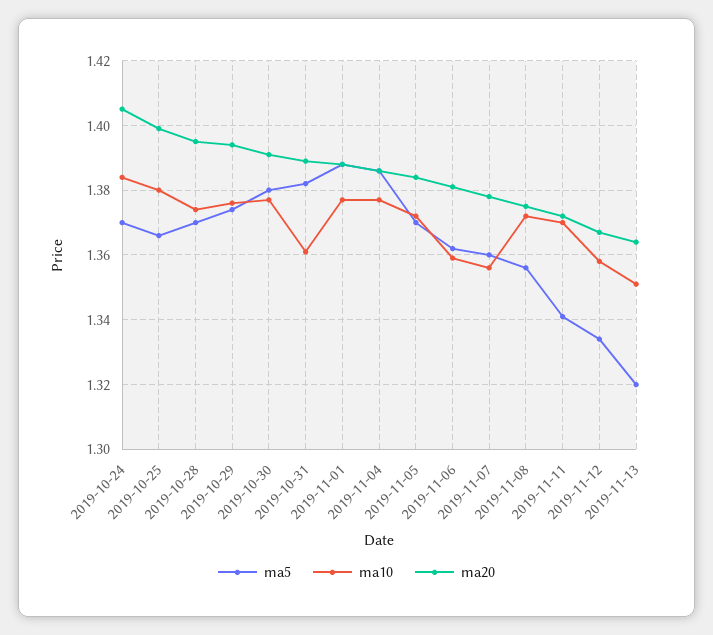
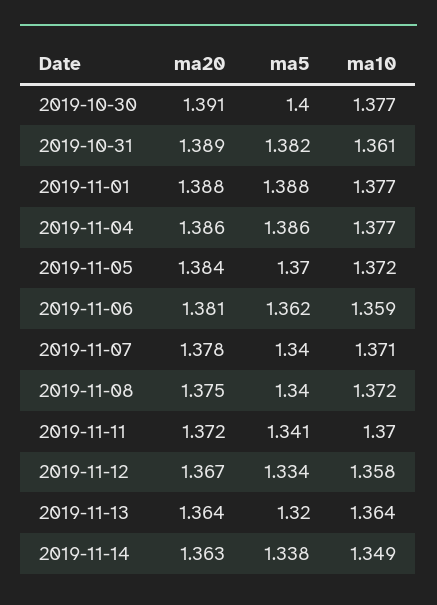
ma5, 2019-10-24: 1.37 -> none
ma10, 2019-10-24: 1.385 -> none
ma20, 2019-10-24: 1.405 -> none
ma5, 2019-10-25: 1.365 -> none
ma10, 2019-10-25: 1.38 -> none
ma20, 2019-10-25: 1.4 -> none
ma5, 2019-10-28: 1.37 -> none
ma10, 2019-10-28: 1.375 -> none
ma20, 2019-10-28: 1.395 -> none
ma5, 2019-10-29: 1.375 -> none
ma10, 2019-10-29: 1.375 -> none
ma20, 2019-10-29: 1.395 -> none
ma5, 2019-10-30: 1.38 -> 1.4
ma5, 2019-11-07: 1.36 -> 1.34
ma10, 2019-11-07: 1.355 -> 1.371
ma5, 2019-11-08: 1.355 -> 1.34
ma10, 2019-11-13: 1.35 -> 1.364
ma20, 2019-11-14: none -> 1.363
ma5, 2019-11-14: none -> 1.338
ma10, 2019-11-14: none -> 1.349

